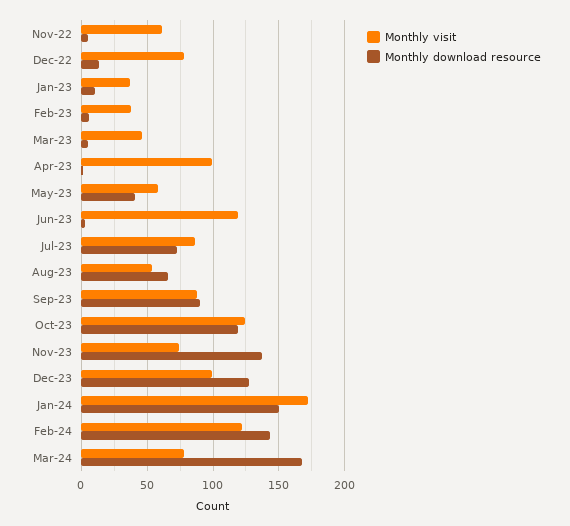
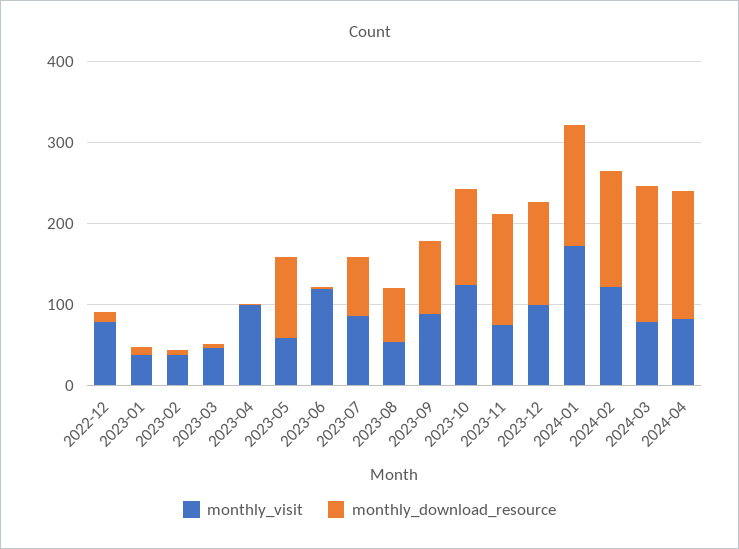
Monthly visit, Nov-22: 60 -> none
Monthly download resource, Nov-22: 5 -> none
Monthly download resource, May-23: 40 -> 100
Monthly visit, 2024-04: none -> 80
Monthly download resource, 2024-04: none -> 160

